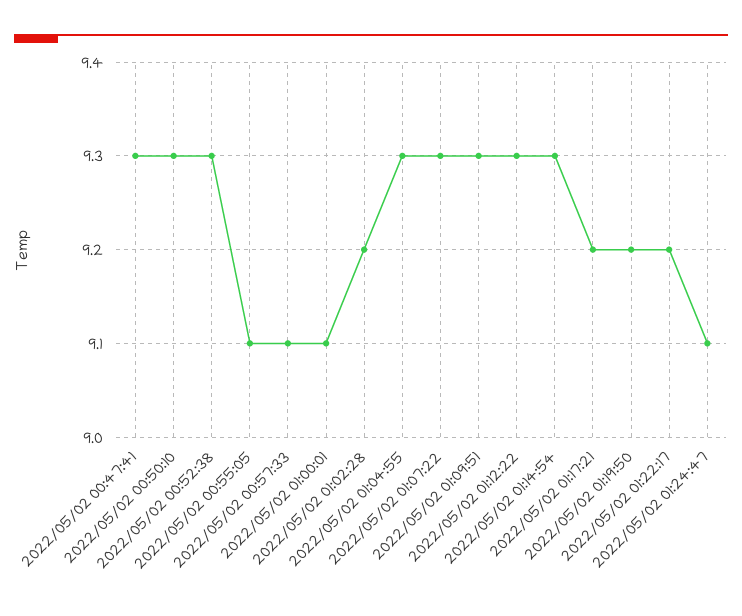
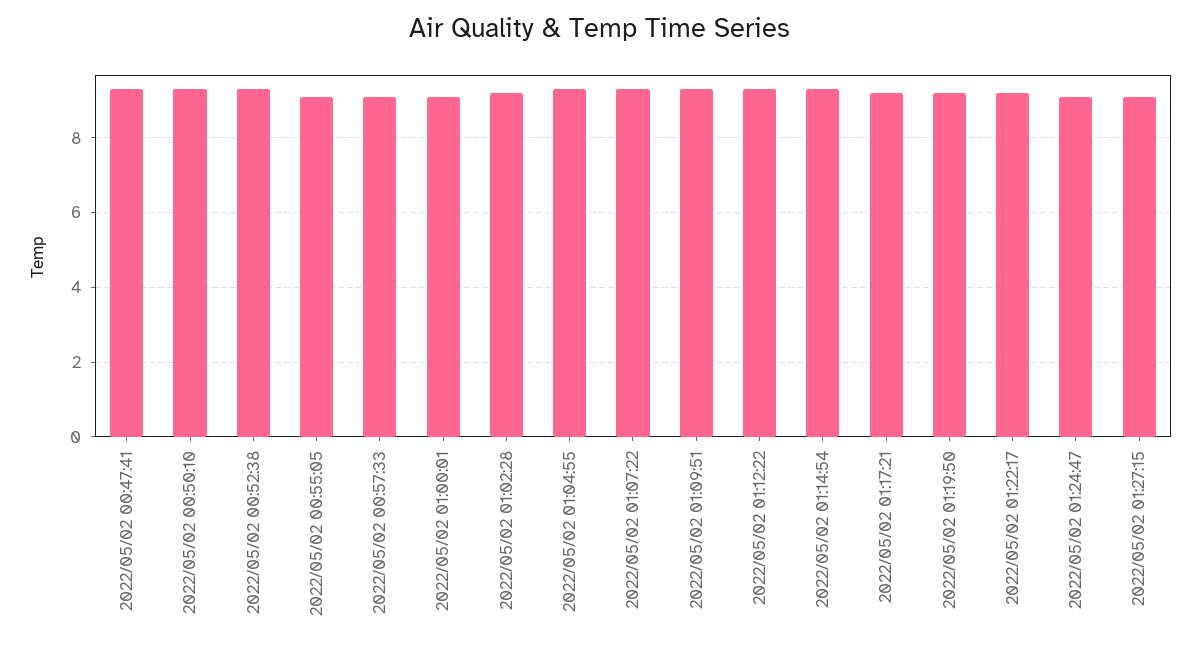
2022/05/02 01:27:15: none -> 9

